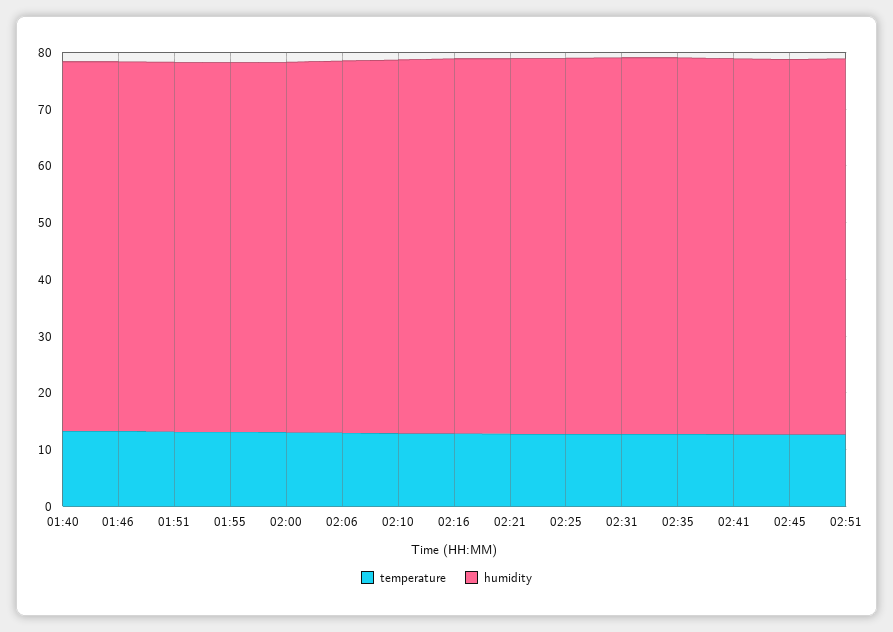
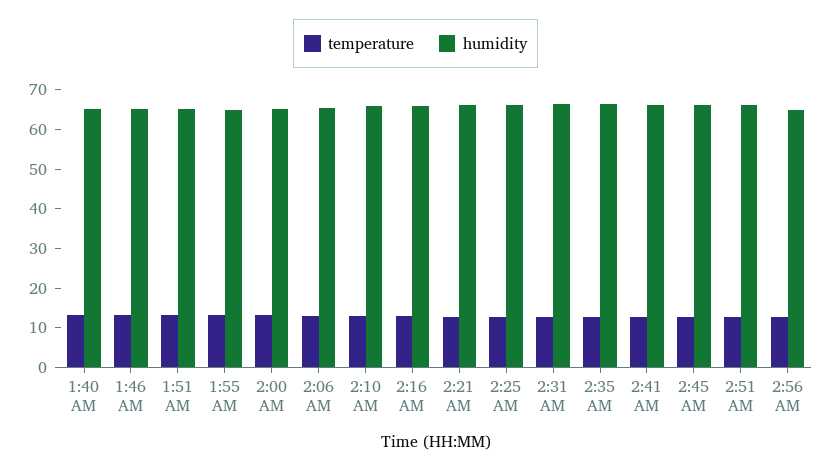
temperature, 2:56 AM: none -> 12.5
humidity, 2:56 AM: none -> 65

